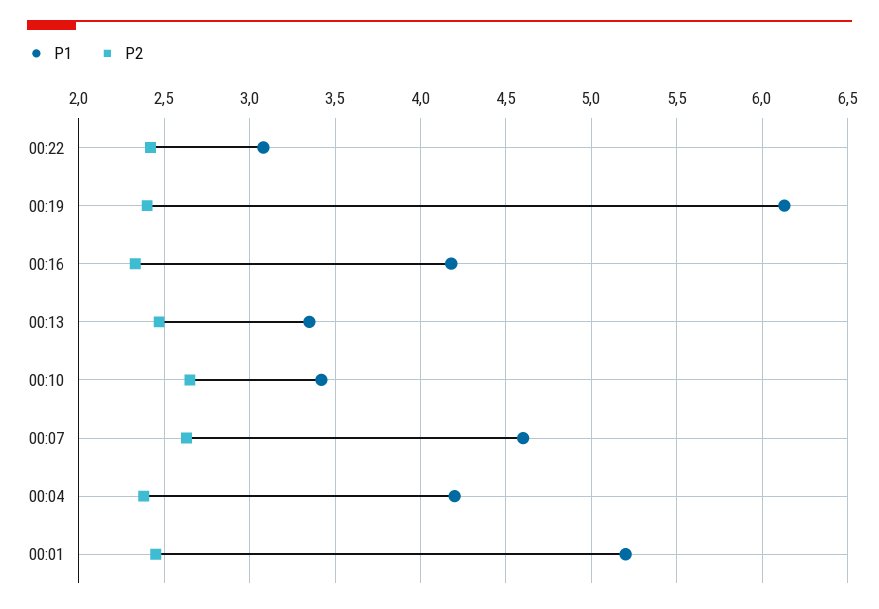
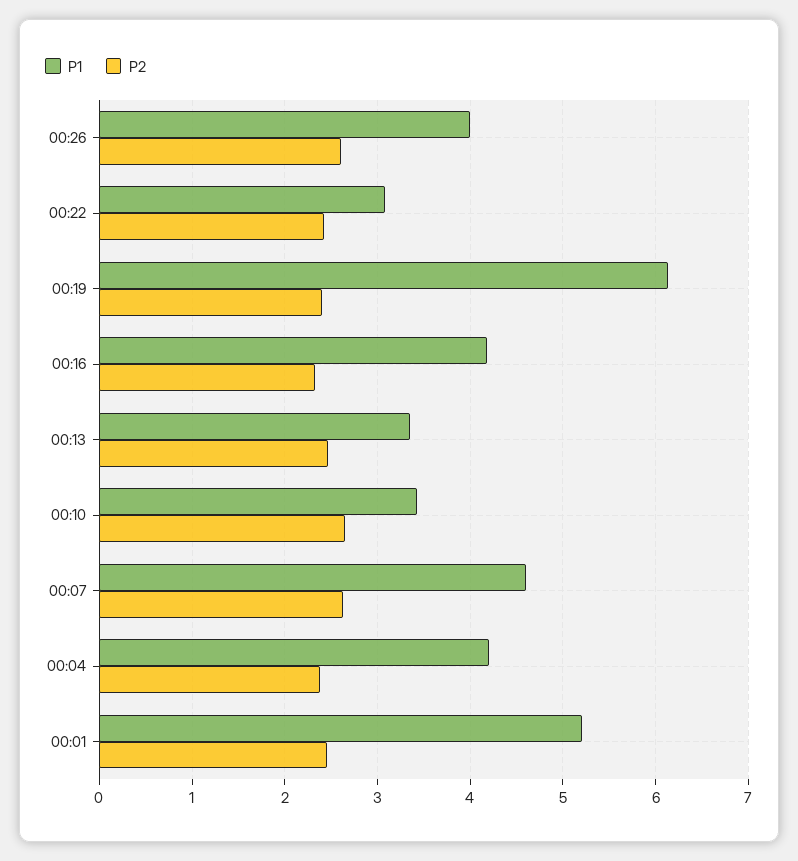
P1, 00:26: none -> 4
P2, 00:26: none -> 2.6

